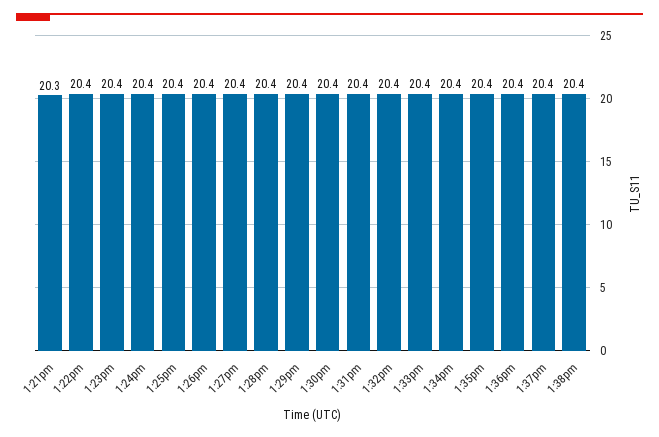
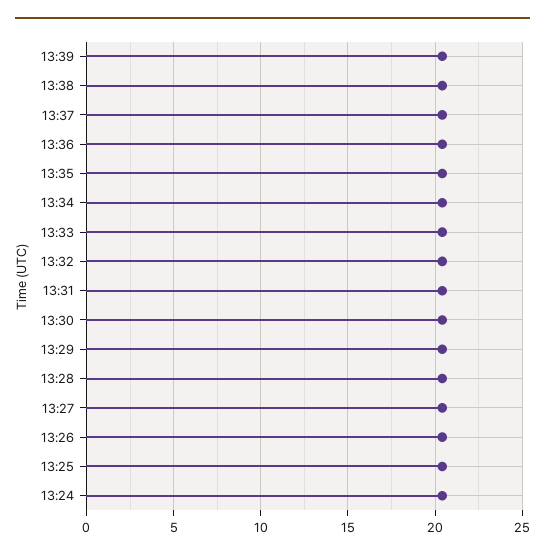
1:21pm: 20.3 -> none
1:22pm: 20.4 -> none
1:23pm: 20.4 -> none
13:39: none -> 20.5

